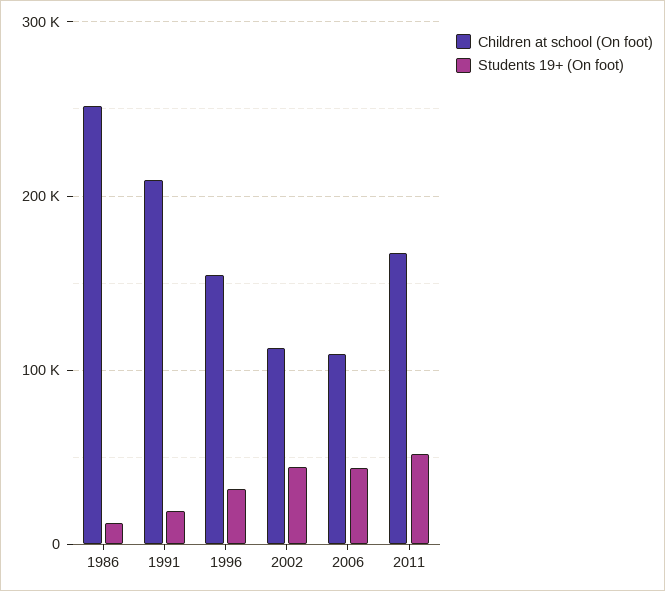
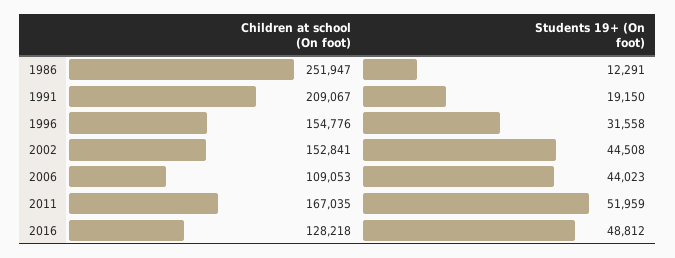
Children at school (On foot), 2002: 110000 -> 152841
Children at school (On foot), 2016: none -> 128218
Students 19+ (On foot), 2016: none -> 48812

